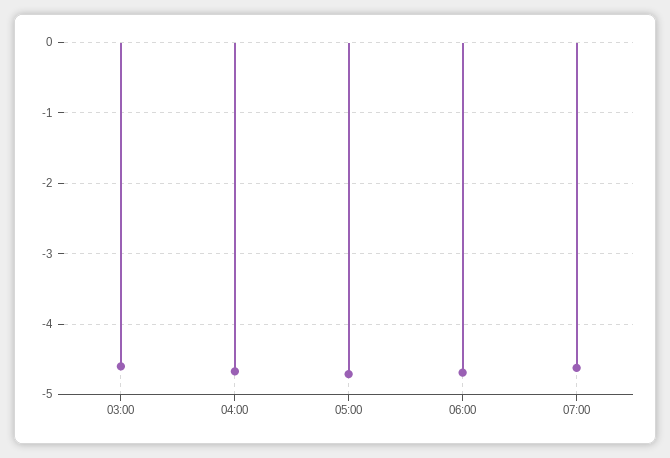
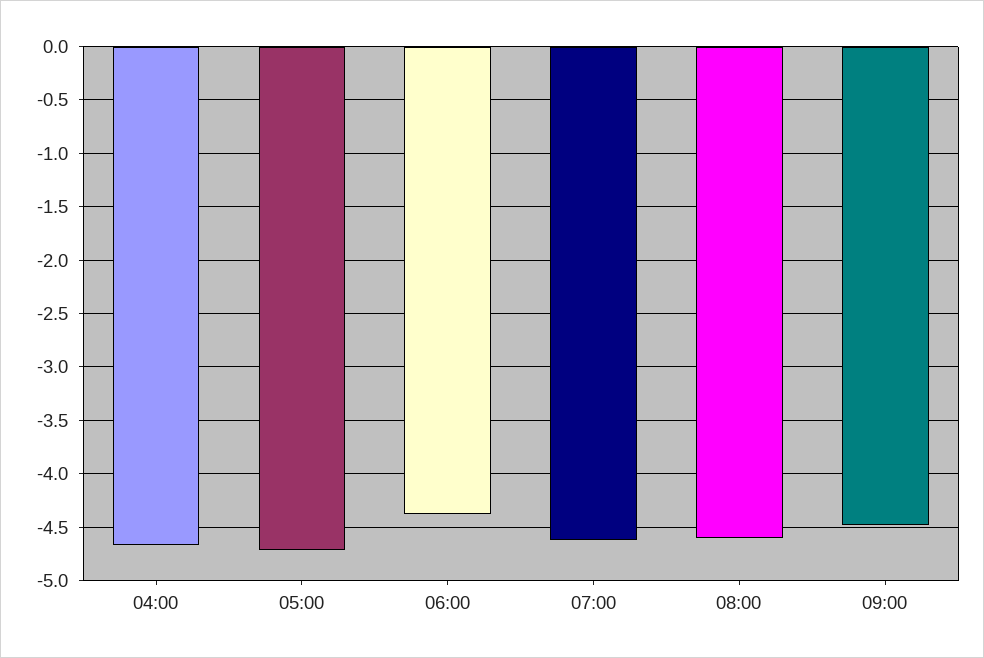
03:00: -4.6 -> none
06:00: -4.7 -> -4.4
08:00: none -> -4.6
09:00: none -> -4.5

